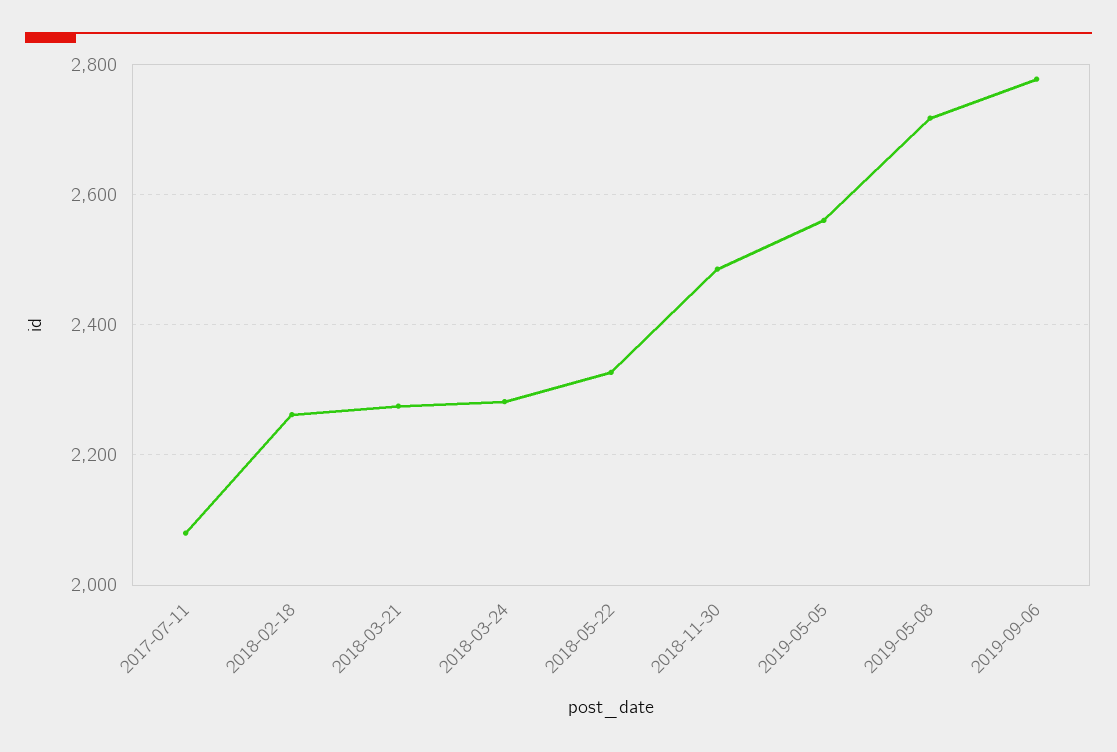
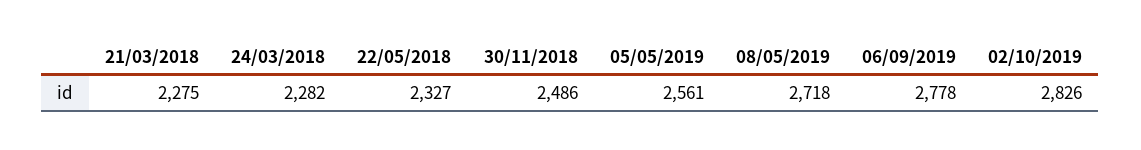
2017-07-11: 2080 -> none
2018-02-18: 2260 -> none
02/10/2019: none -> 2826

